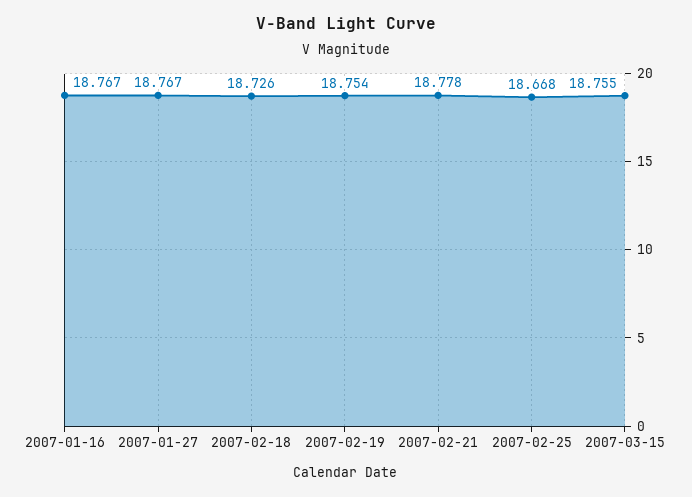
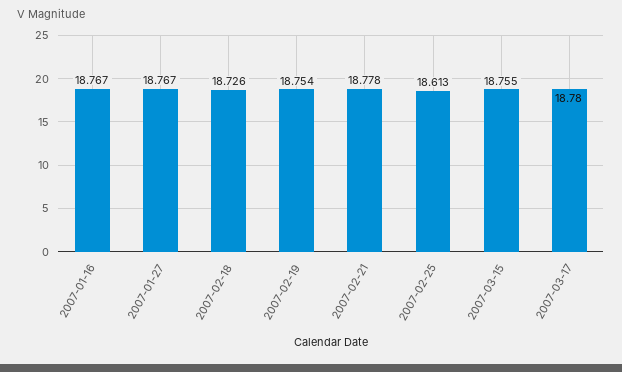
2007-02-25: 18.668 -> 18.613
2007-03-17: none -> 18.78

